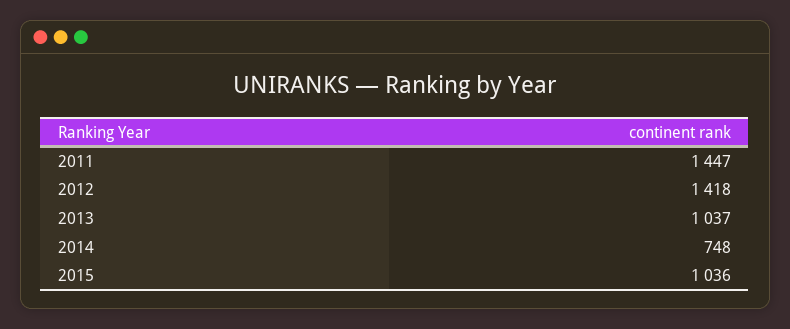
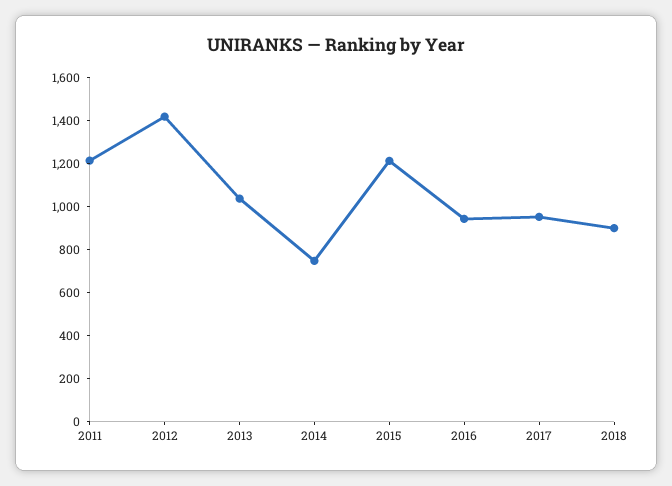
2011: 1447 -> 1200
2015: 1036 -> 1200
2016: none -> 950
2017: none -> 950
2018: none -> 900

